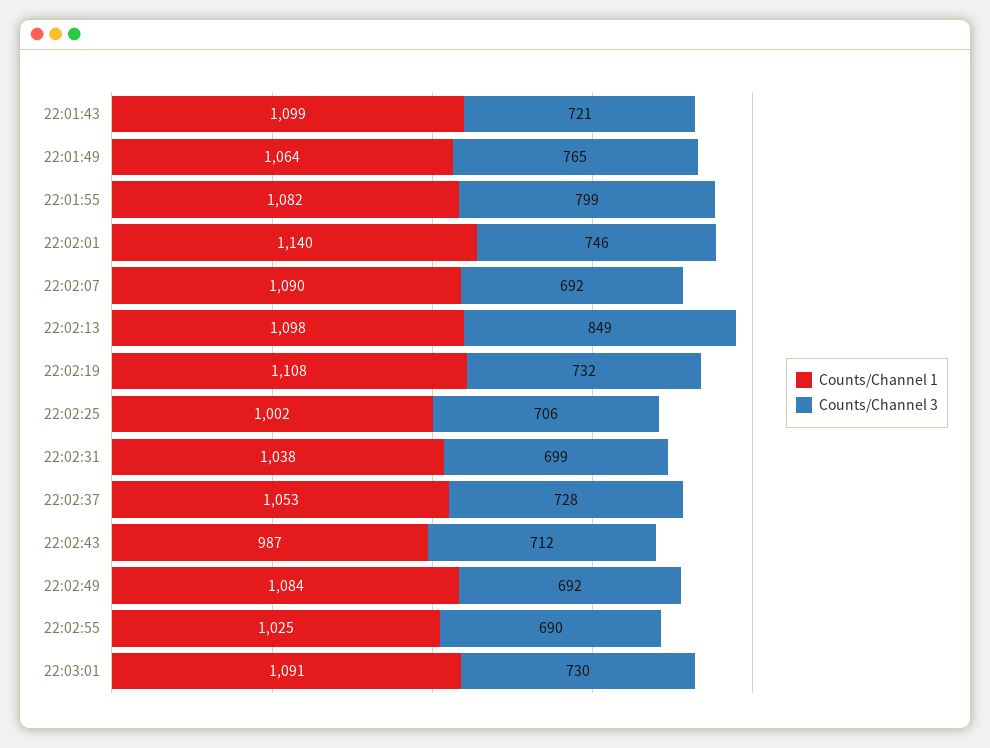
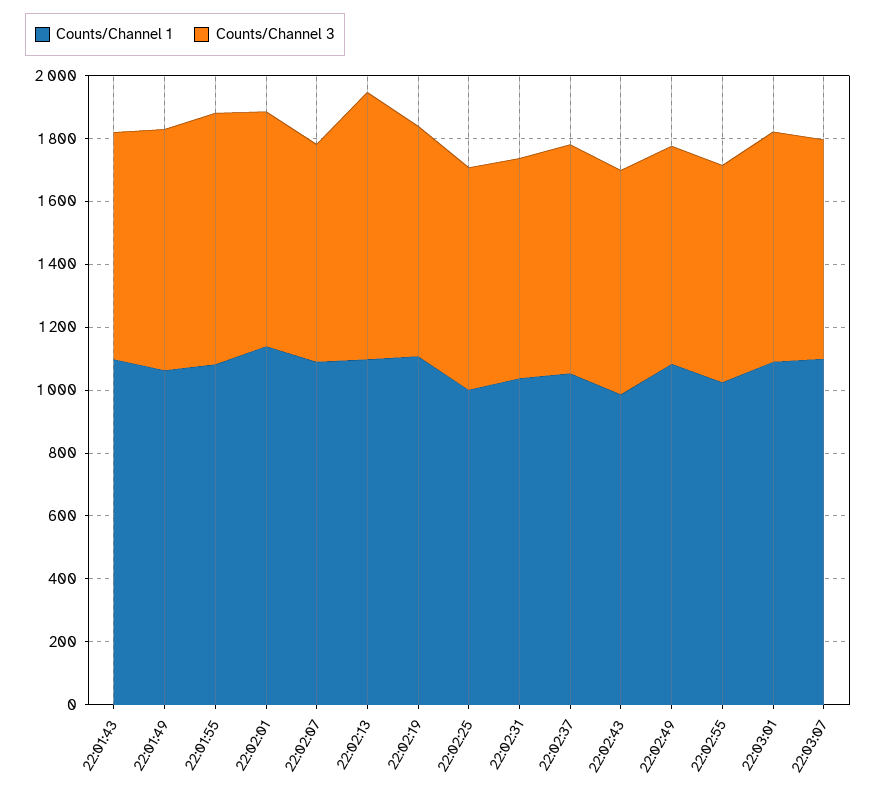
Counts/Channel 1, 22:03:07: none -> 1100
Counts/Channel 3, 22:03:07: none -> 700

